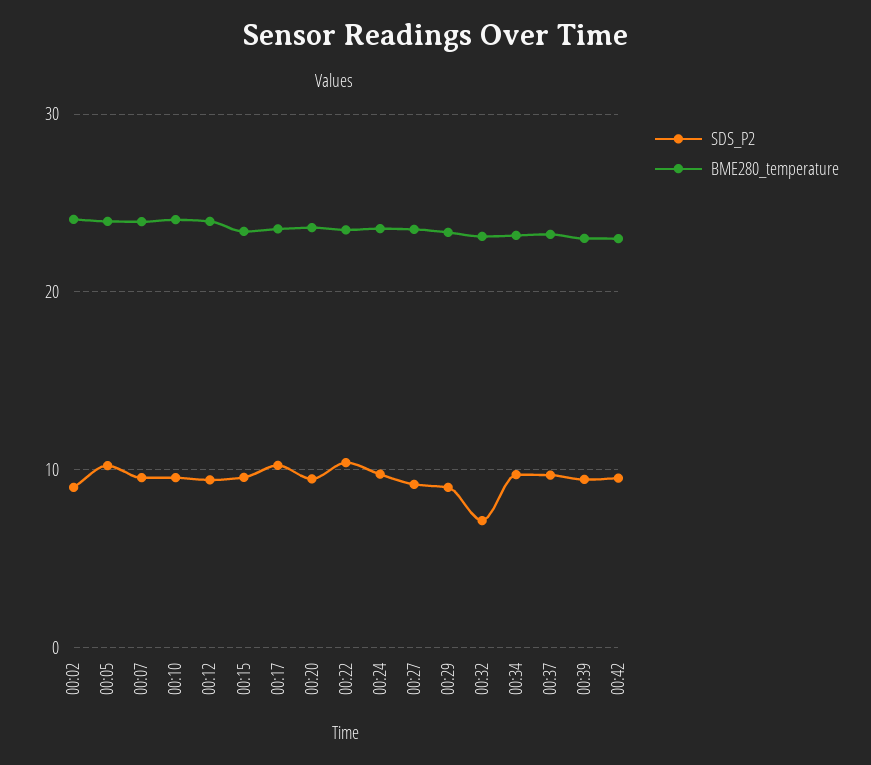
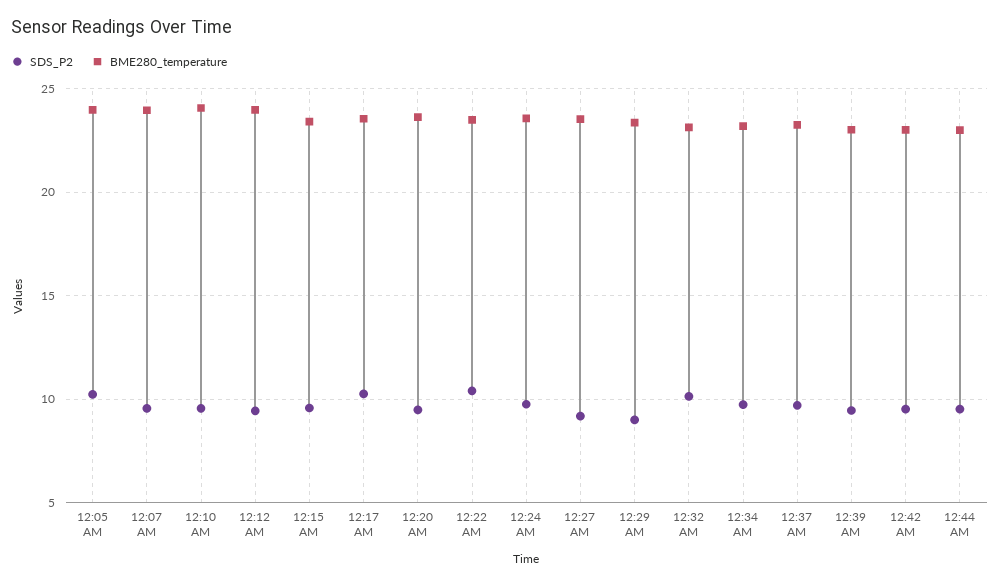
SDS_P2, 00:02: 9 -> none
BME280_temperature, 00:02: 24 -> none
SDS_P2, 00:32: 7 -> 10
SDS_P2, 12:44 AM: none -> 9.5
BME280_temperature, 12:44 AM: none -> 23

